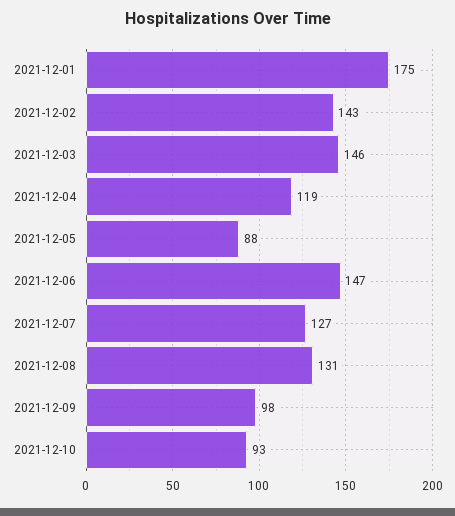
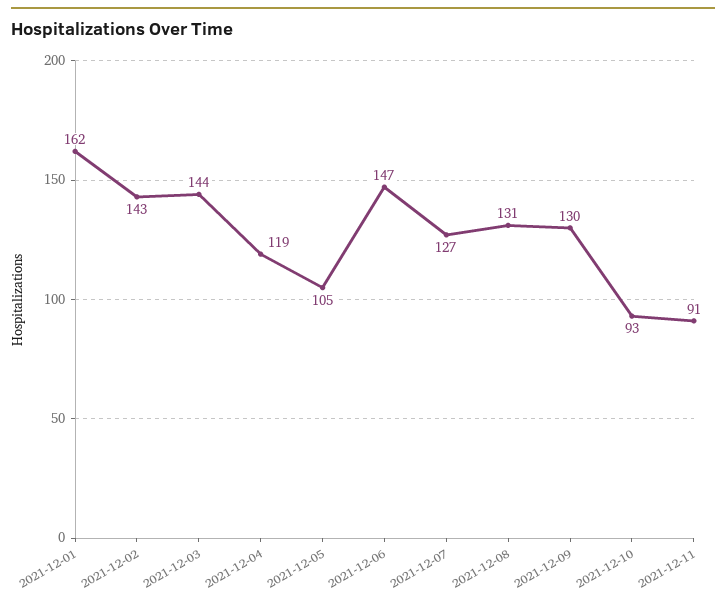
2021-12-01: 175 -> 162
2021-12-03: 146 -> 144
2021-12-05: 88 -> 105
2021-12-09: 98 -> 130
2021-12-11: none -> 91

